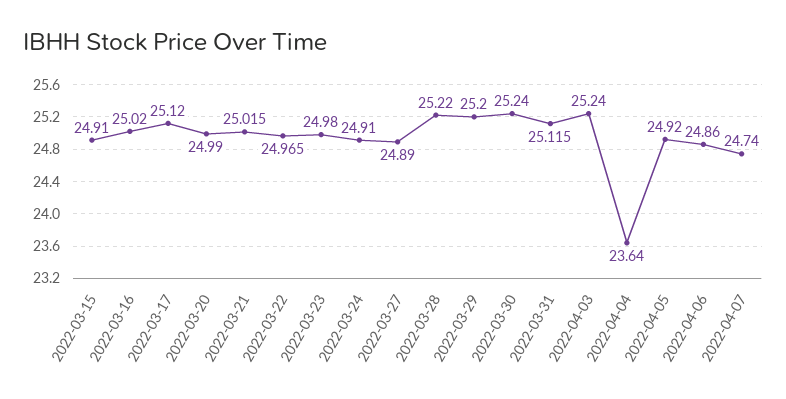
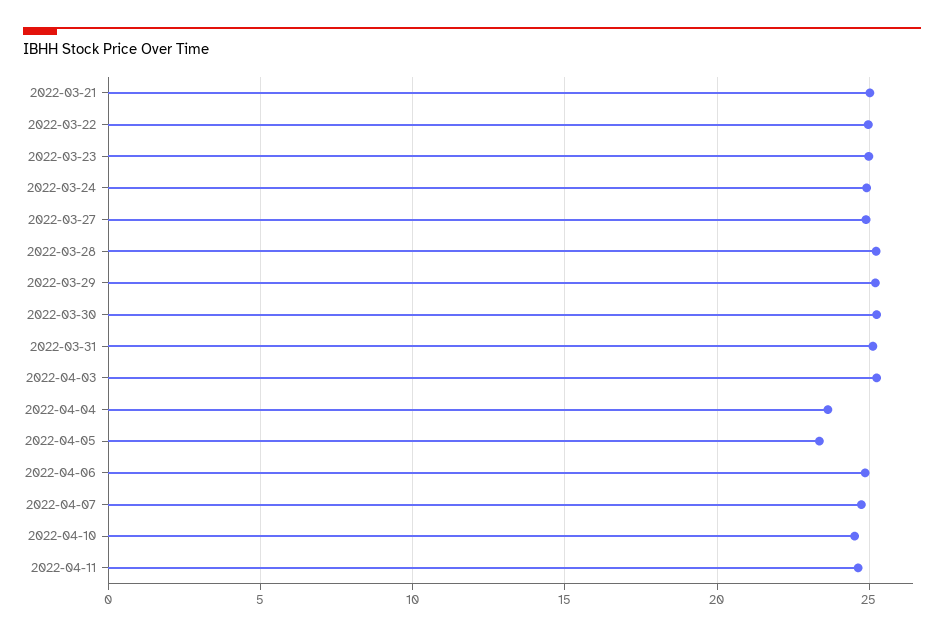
2022-03-15: 24.91 -> none
2022-03-16: 25.02 -> none
2022-03-17: 25.12 -> none
2022-03-20: 24.99 -> none
2022-04-05: 24.92 -> 23.5
2022-04-10: none -> 24.5
2022-04-11: none -> 24.5

